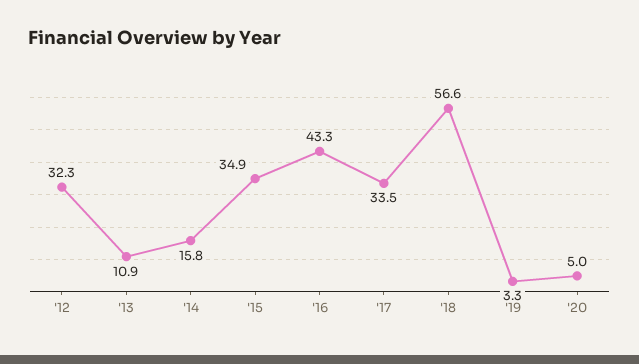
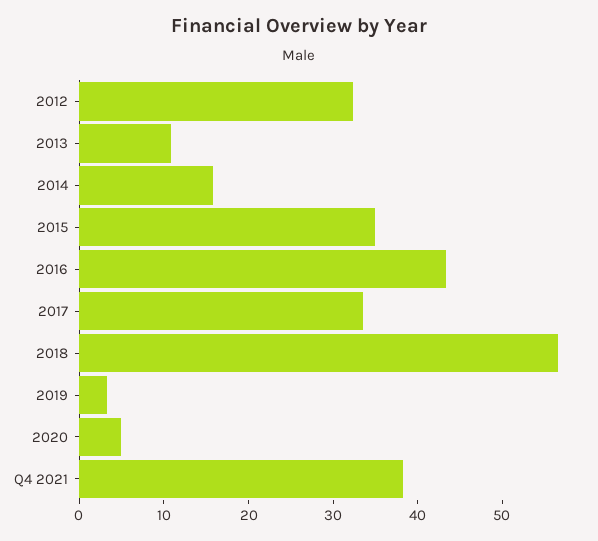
Q4 2021: none -> 38

